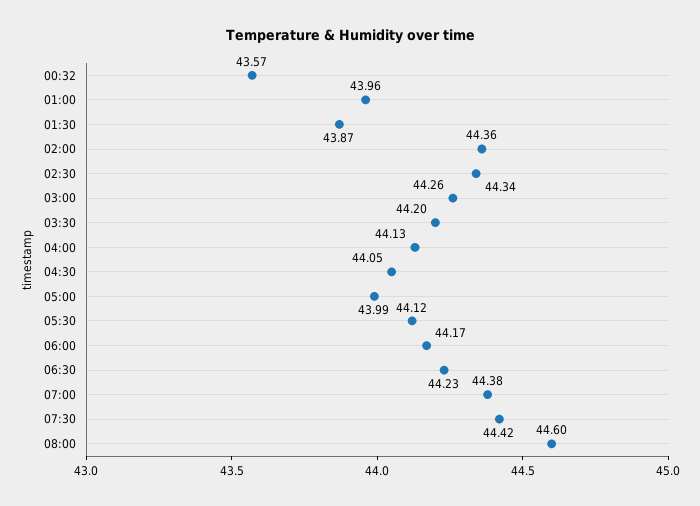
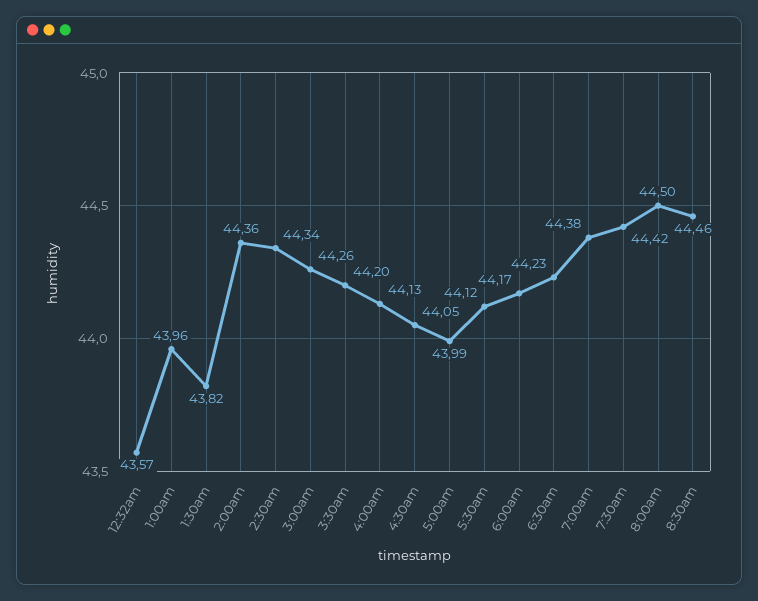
01:30: 43.87 -> 43.82
08:00: 44.6 -> 44.5
8:30am: none -> 44.46

